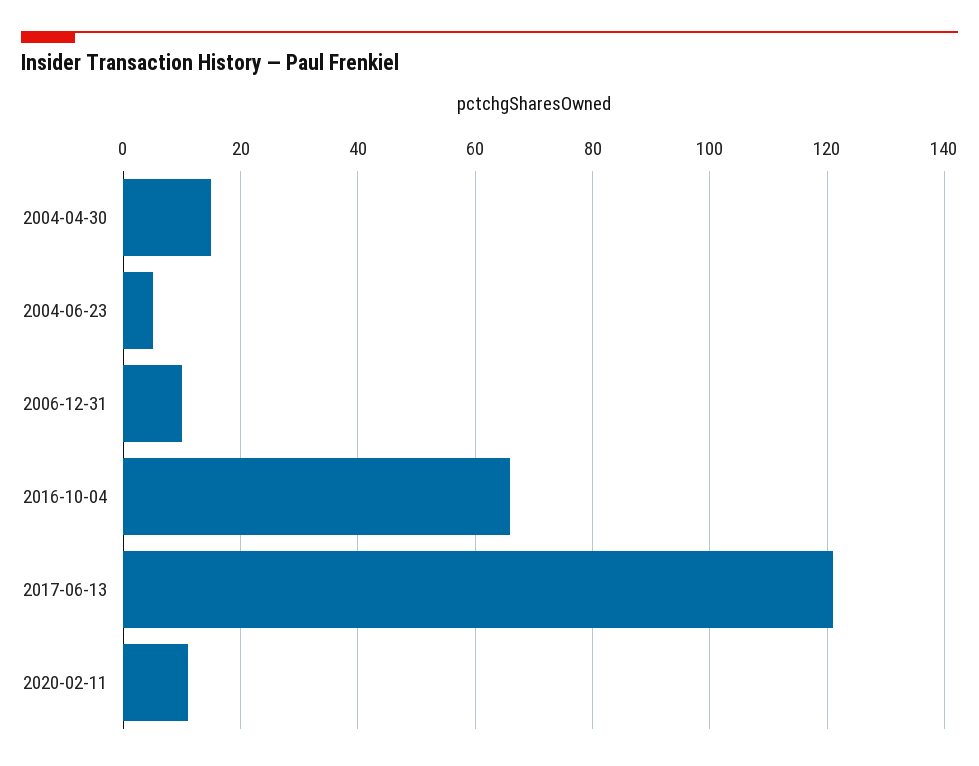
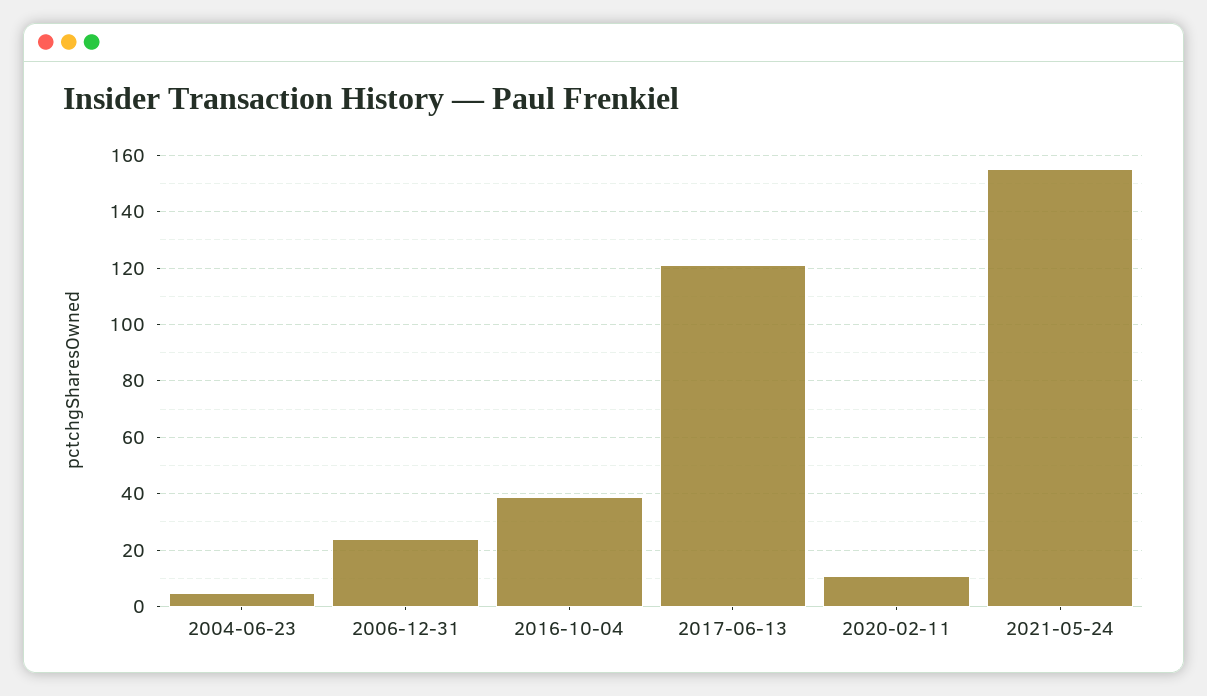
2004-04-30: 15 -> none
2006-12-31: 10 -> 25
2016-10-04: 65 -> 40
2021-05-24: none -> 155

